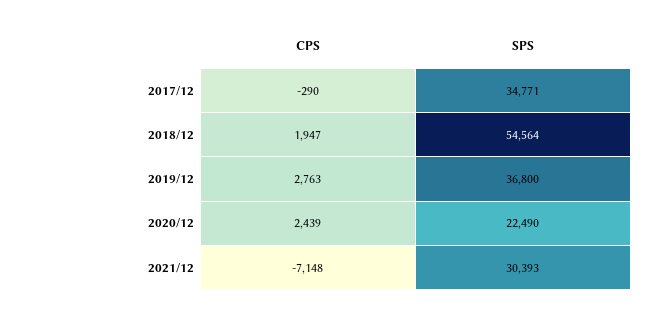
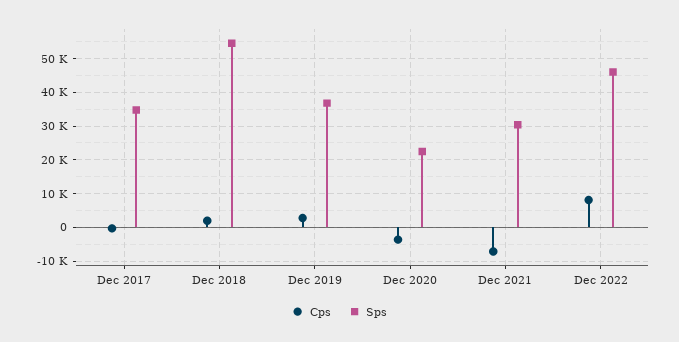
CPS, 2020/12: 2439 -> -4000
CPS, Dec 2022: none -> 8000
SPS, Dec 2022: none -> 46000

